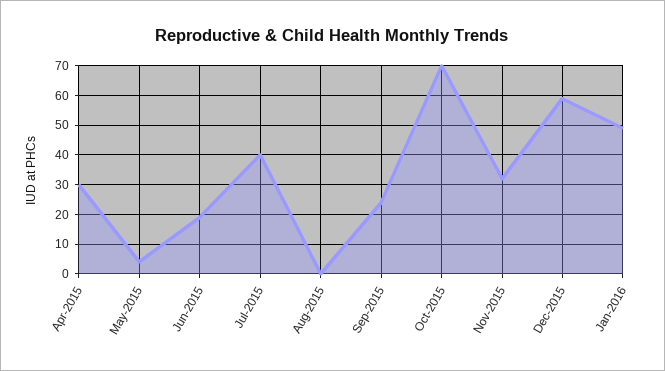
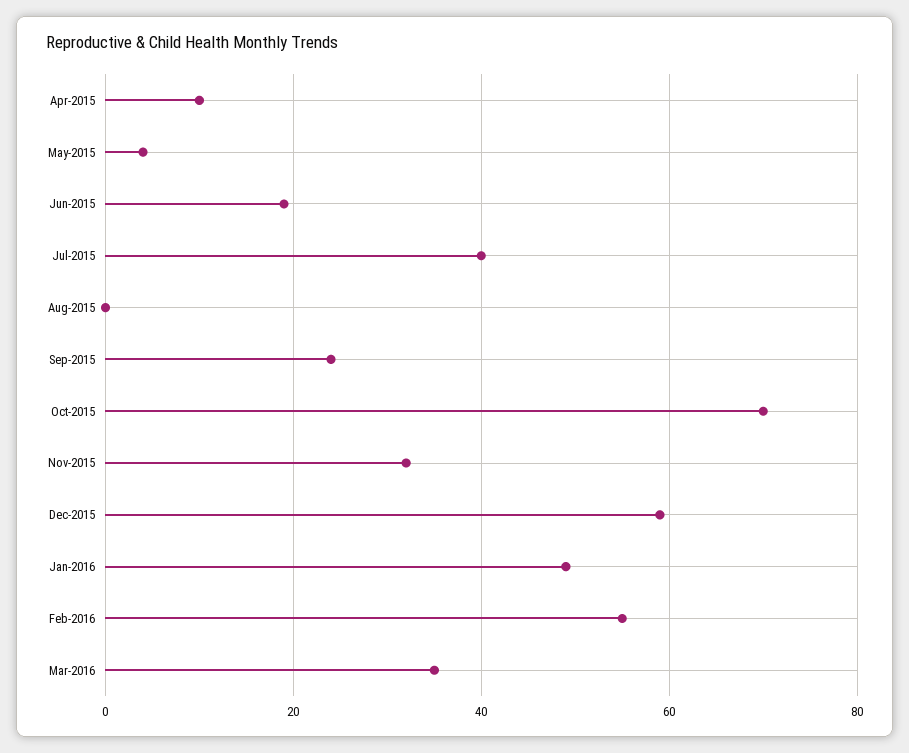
Apr-2015: 30 -> 10
Feb-2016: none -> 55
Mar-2016: none -> 35

